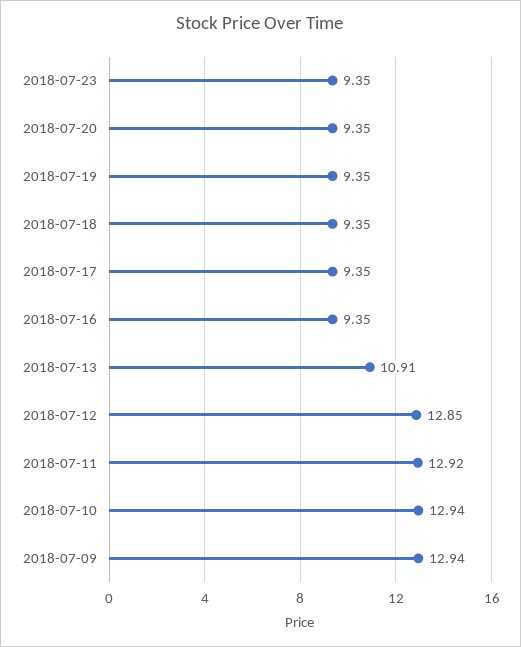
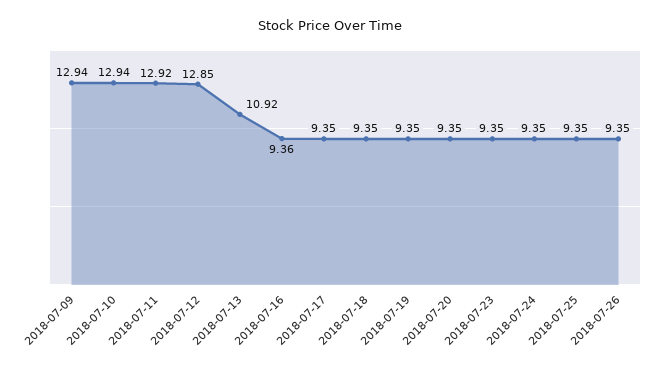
2018-07-16: 9.35 -> 9.36
2018-07-13: 10.91 -> 10.92
2018-07-24: none -> 9.35
2018-07-25: none -> 9.35
2018-07-26: none -> 9.35

